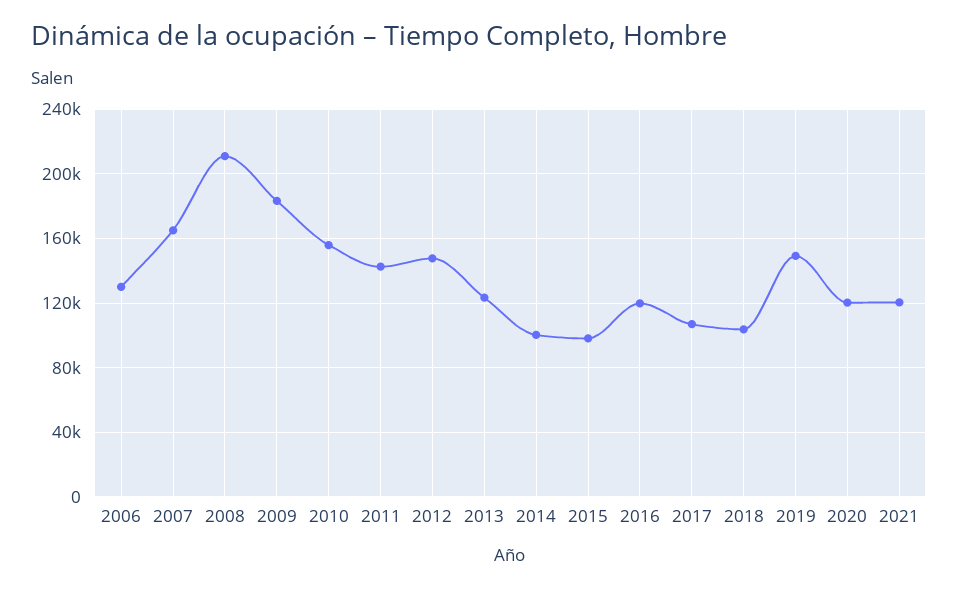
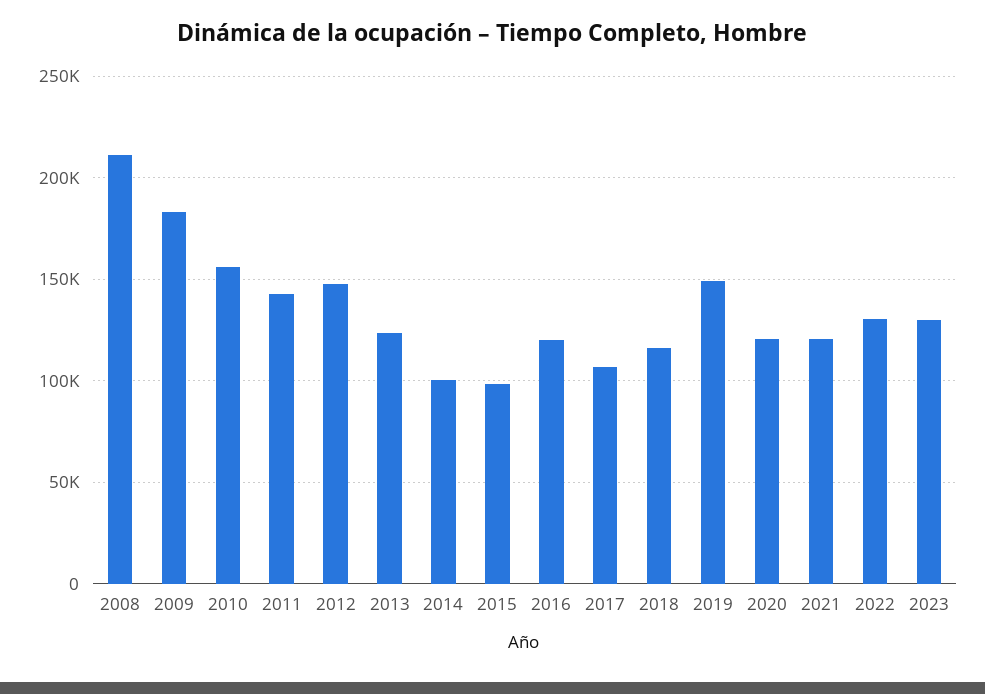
2006: 130000 -> none
2007: 165000 -> none
2018: 105000 -> 115000
2022: none -> 130000
2023: none -> 130000

